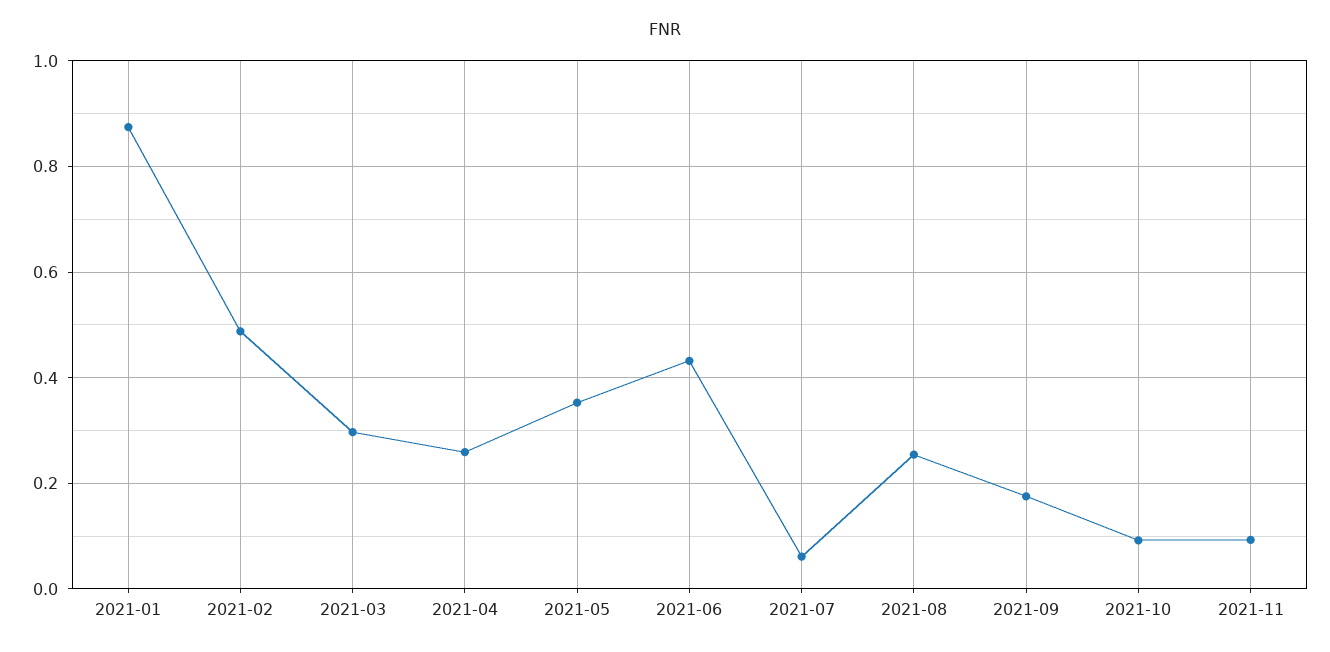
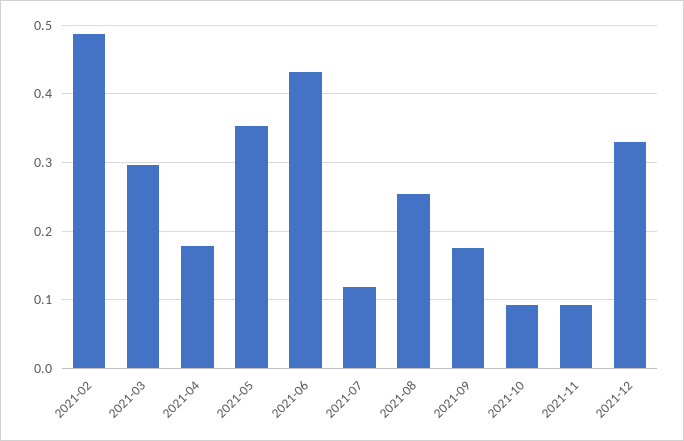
2021-01: 0.88 -> none
2021-04: 0.26 -> 0.18
2021-07: 0.06 -> 0.12
2021-12: none -> 0.33

